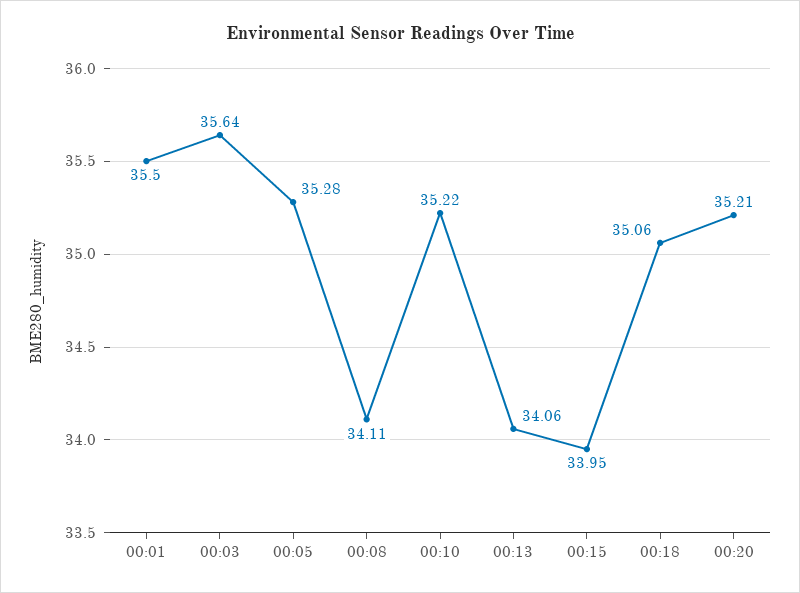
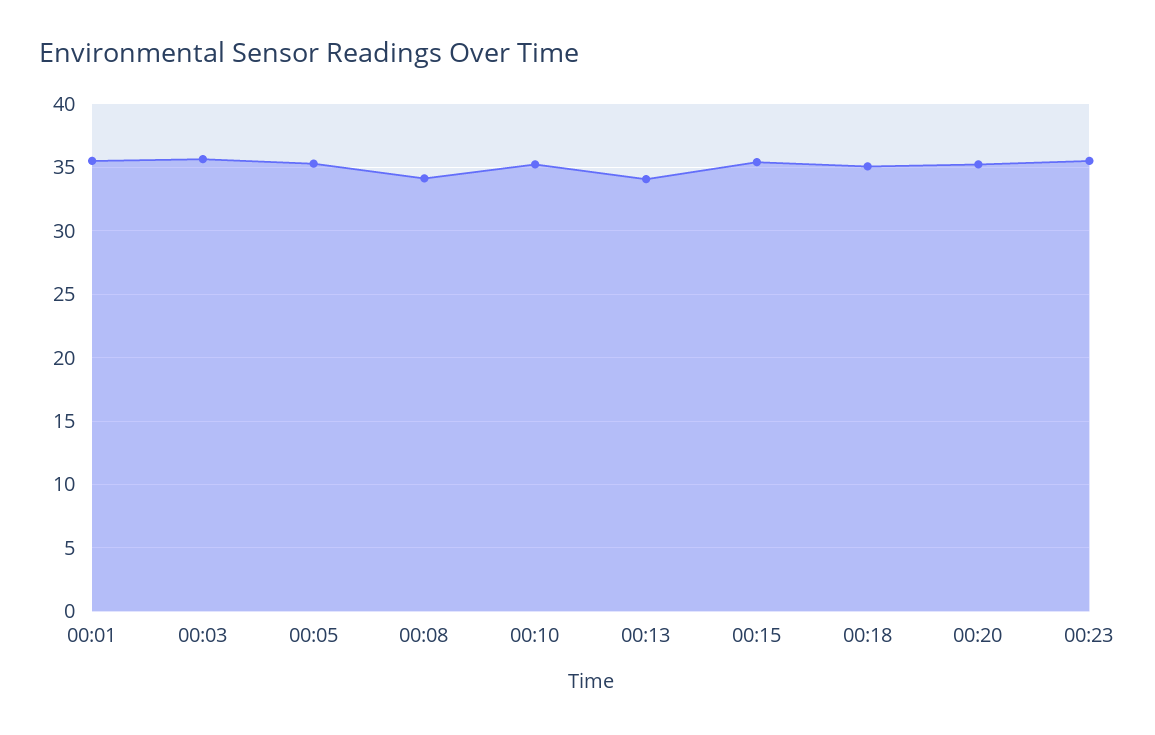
00:15: 33.95 -> 35.5
00:23: none -> 35.5

